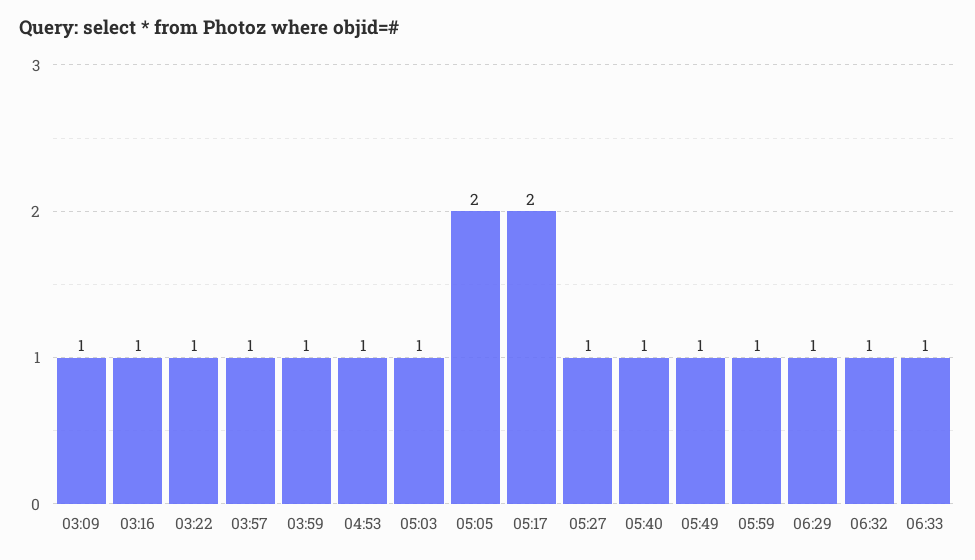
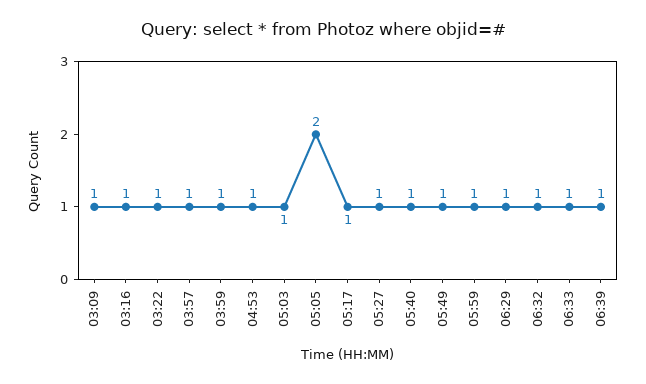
05:17: 2 -> 1
06:39: none -> 1

